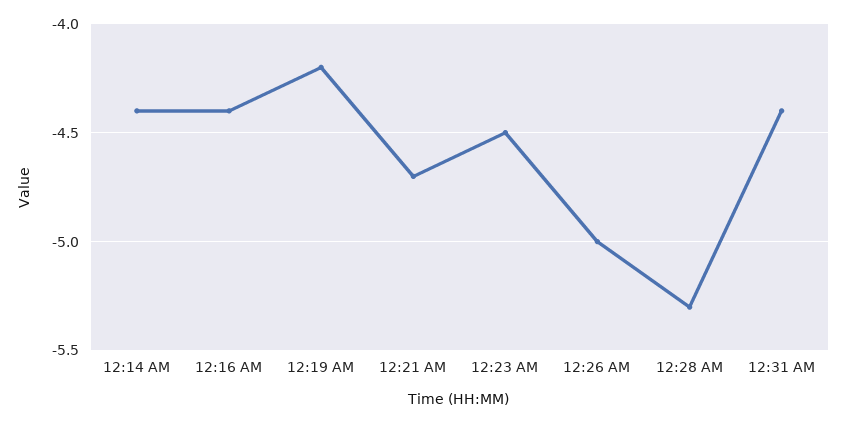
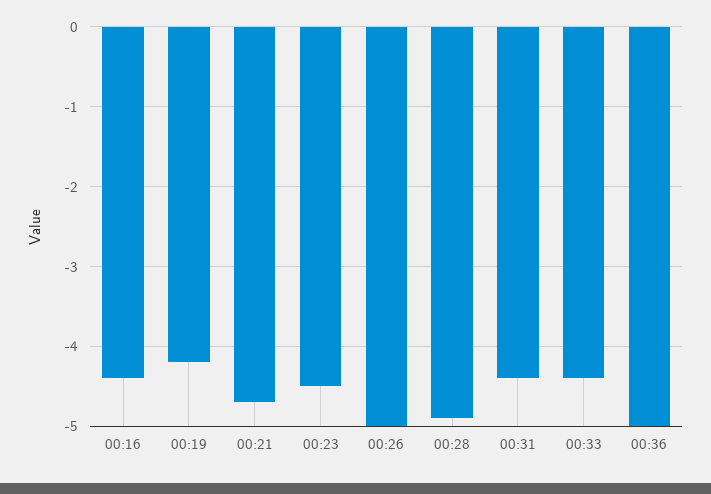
12:14 AM: -4.4 -> none
12:28 AM: -5.3 -> -4.9
00:33: none -> -4.4
00:36: none -> -5

